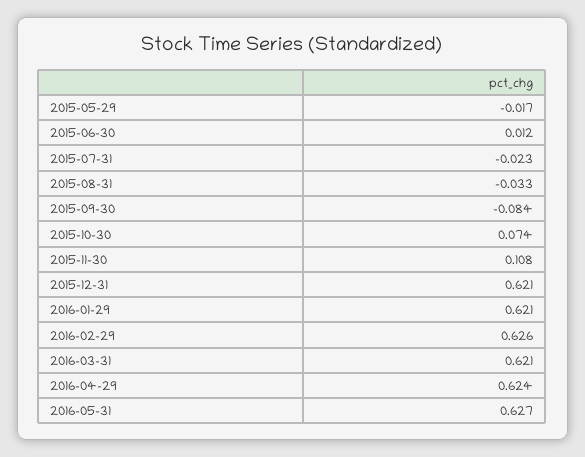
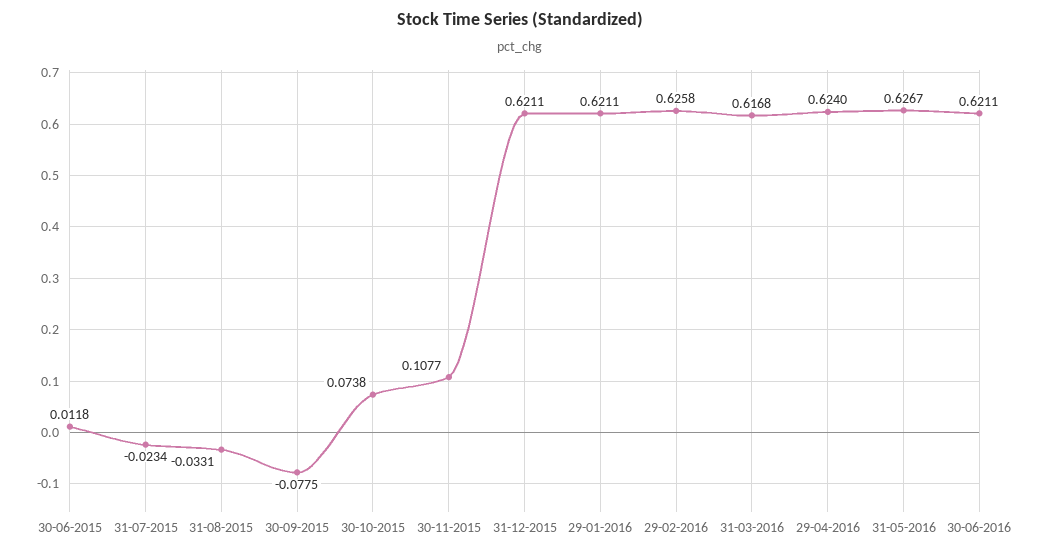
2015-05-29: -0.017 -> none
2015-09-30: -0.084 -> -0.0775
2016-03-31: 0.621 -> 0.6168
30-06-2016: none -> 0.6211

